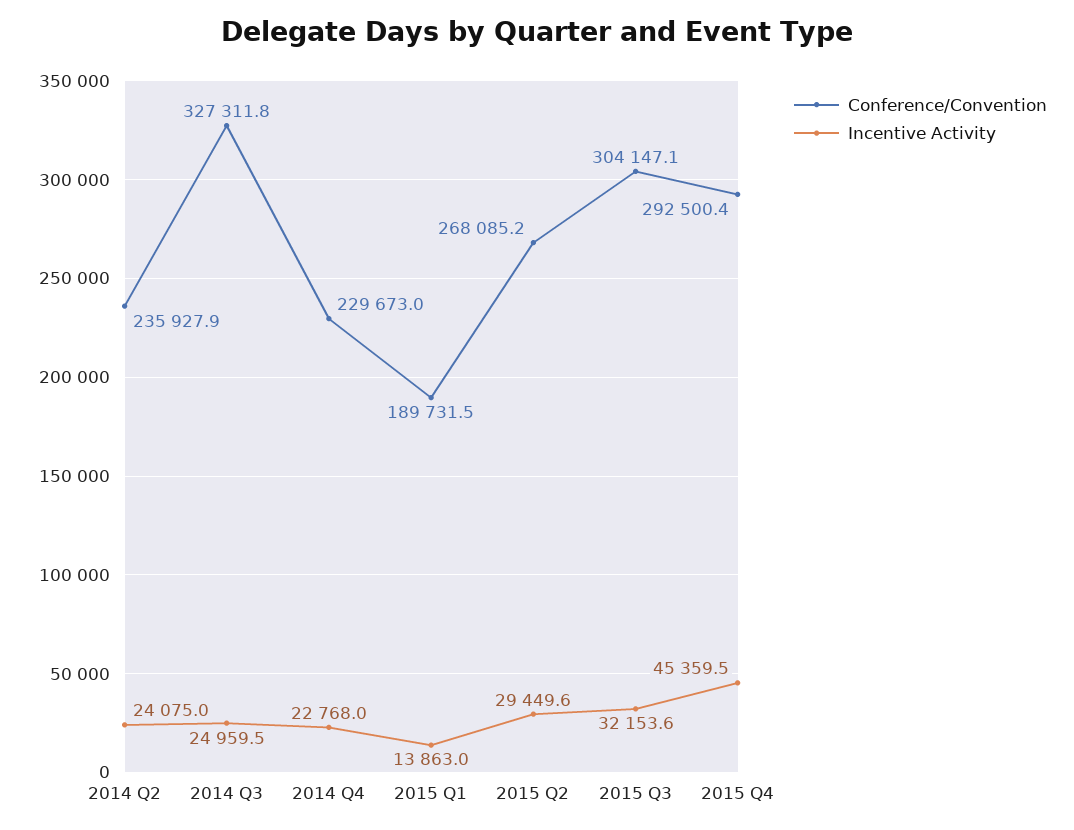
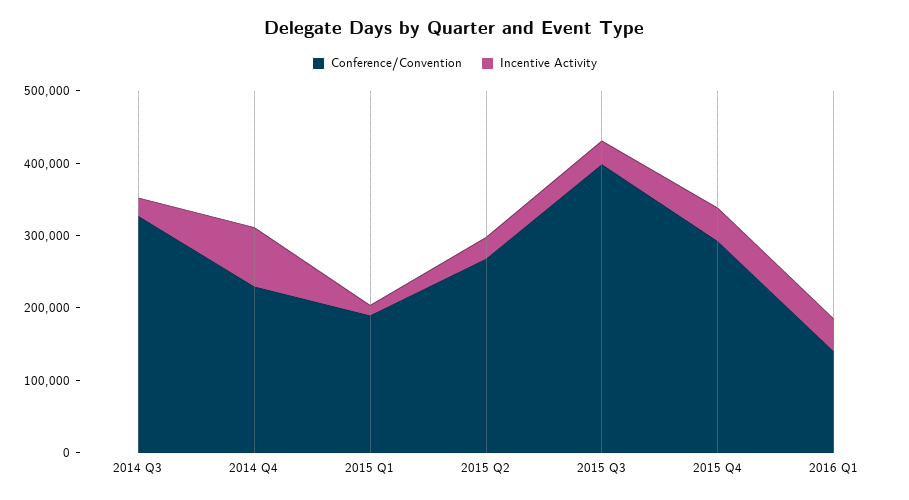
Conference/Convention, 2014 Q2: 235927.9 -> none
Incentive Activity, 2014 Q2: 24075 -> none
Incentive Activity, 2014 Q4: 22768 -> 80000
Conference/Convention, 2015 Q3: 304147.1 -> 400000
Conference/Convention, 2016 Q1: none -> 140000
Incentive Activity, 2016 Q1: none -> 40000

